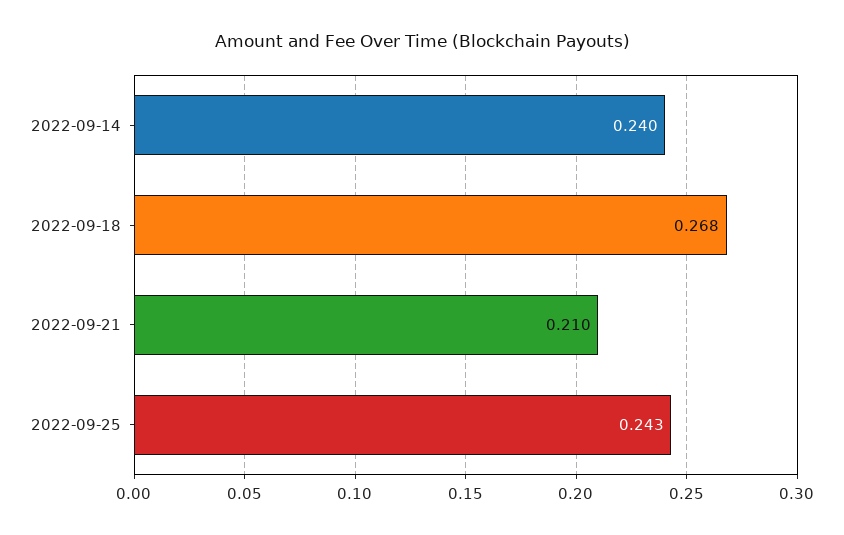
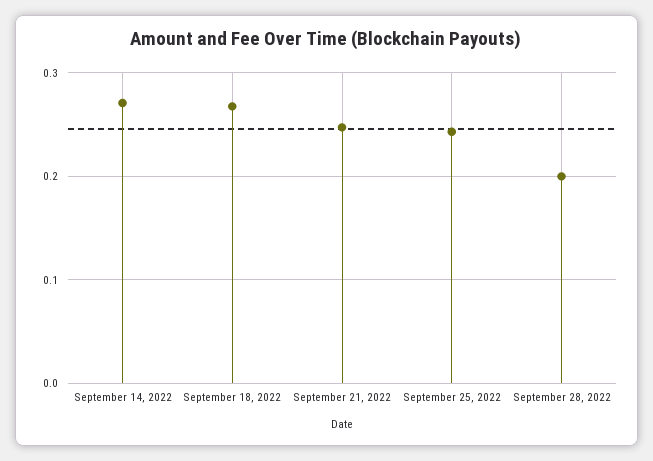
2022-09-14: 0.24 -> 0.27
2022-09-21: 0.21 -> 0.25
September 28, 2022: none -> 0.2

